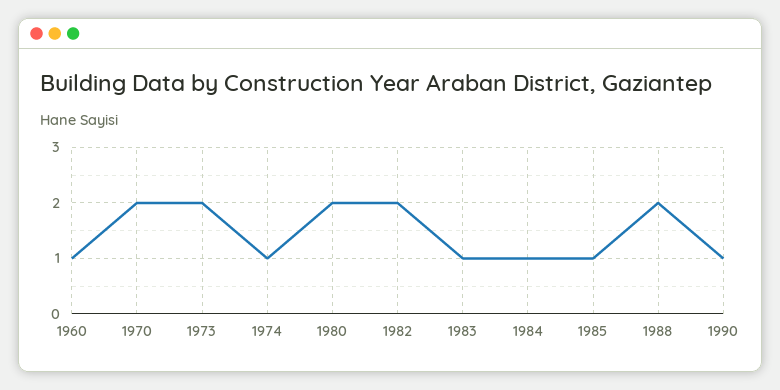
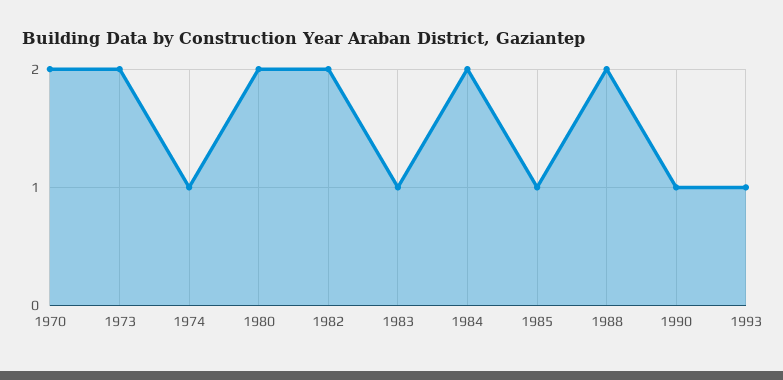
1960: 1 -> none
1984: 1 -> 2
1993: none -> 1

